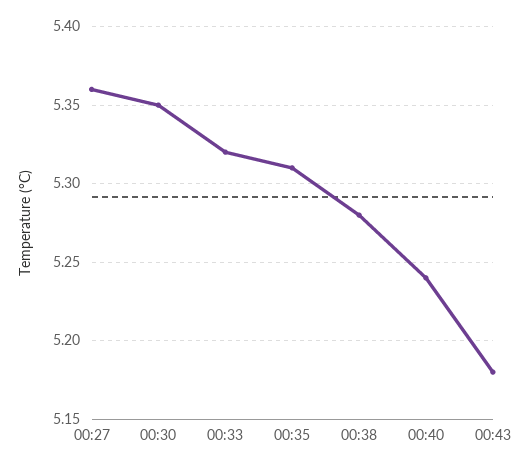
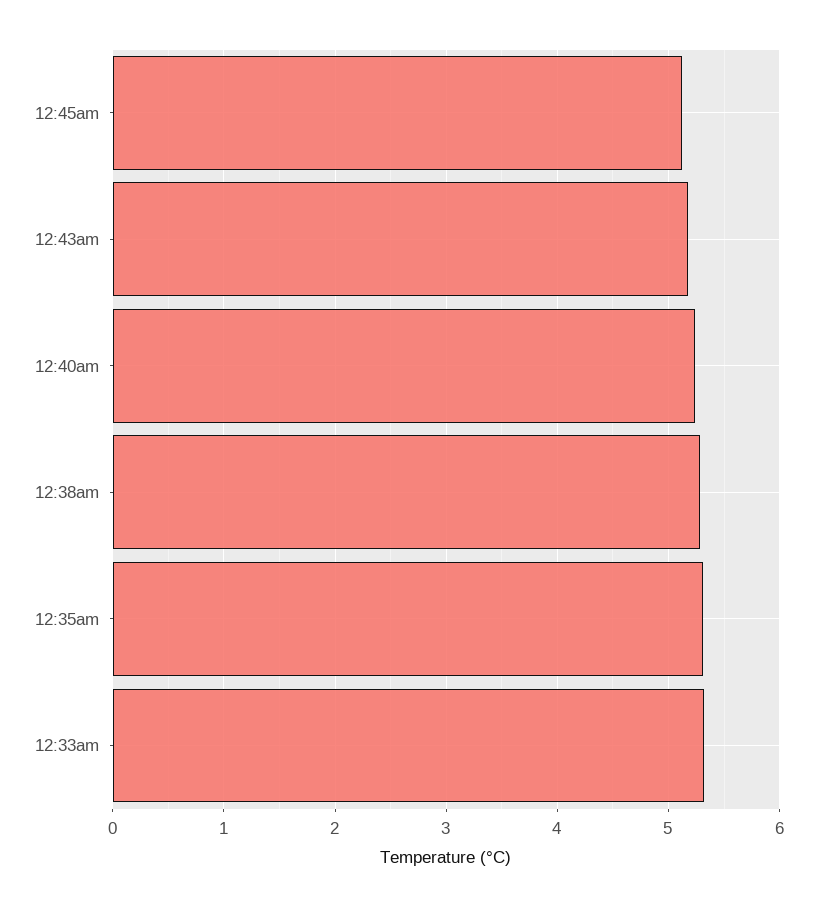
00:27: 5.36 -> none
00:30: 5.35 -> none
12:45am: none -> 5.1

